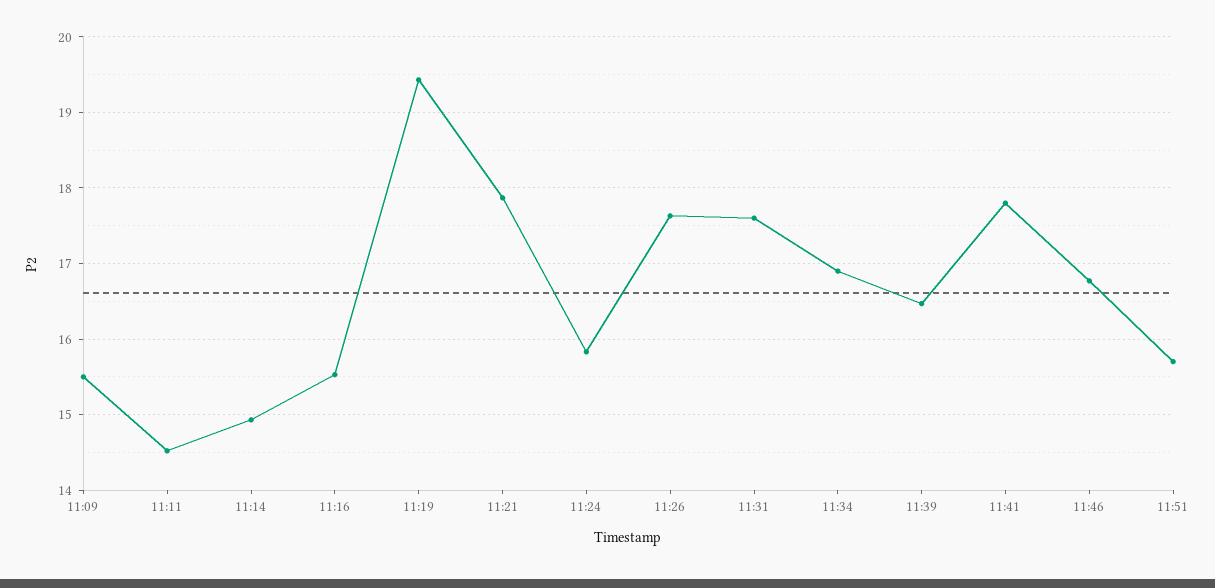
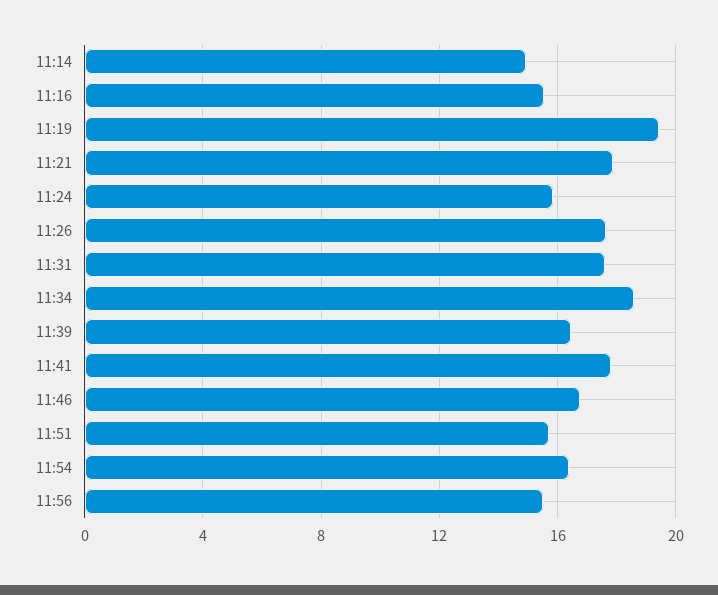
11:09: 15.5 -> none
11:11: 14.5 -> none
11:34: 16.9 -> 18.5
11:54: none -> 16.5
11:56: none -> 15.5

